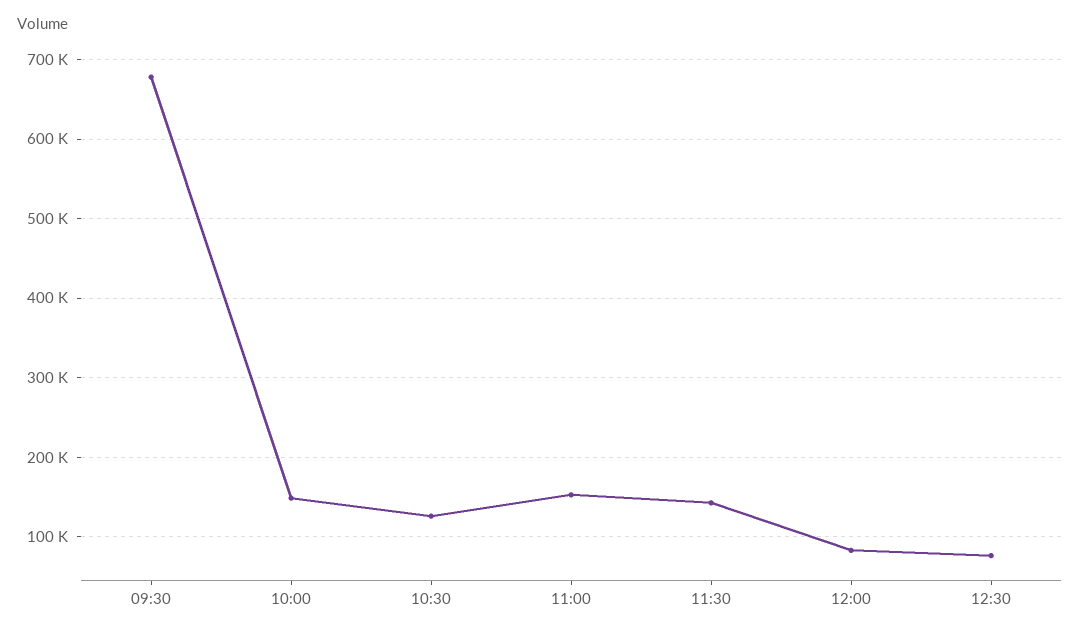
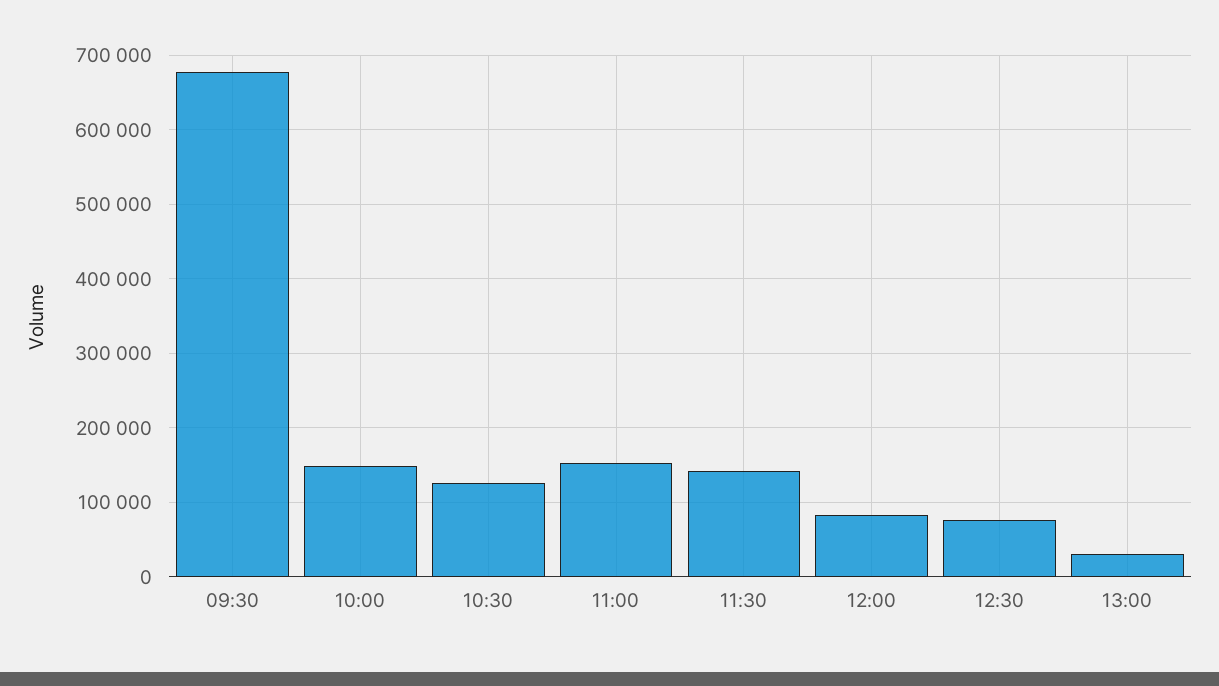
13:00: none -> 30000

